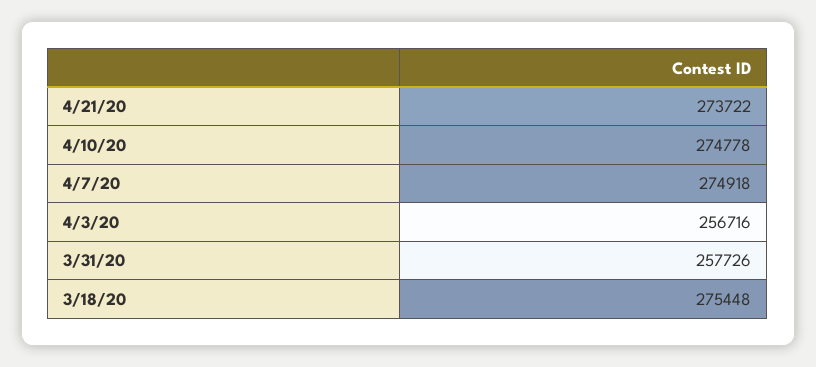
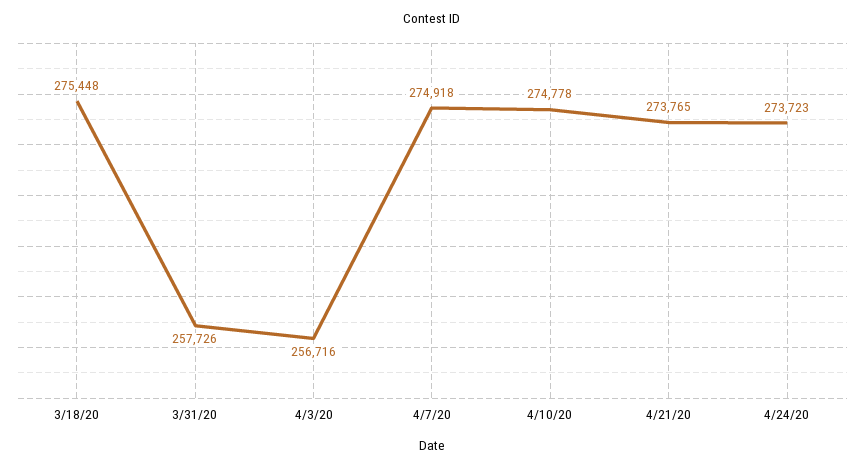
4/21/20: 273722 -> 273765
4/24/20: none -> 273723

